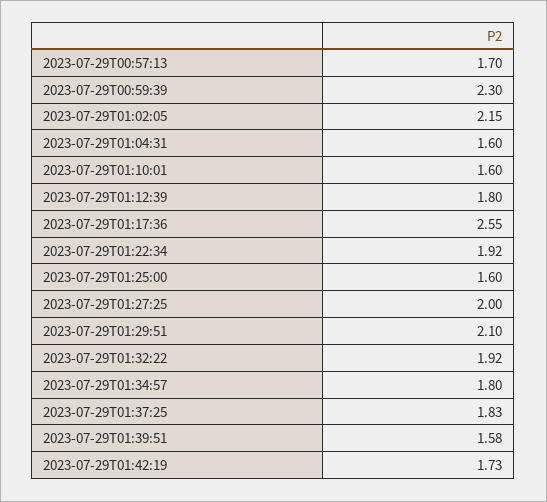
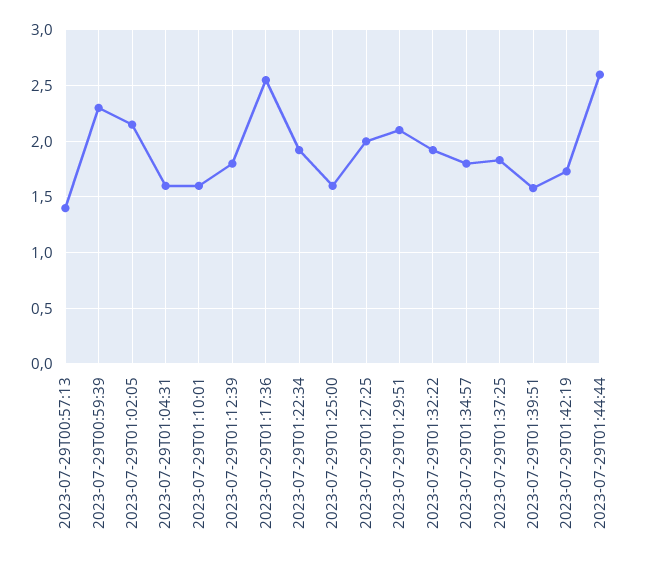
2023-07-29T00:57:13: 1.7 -> 1.4
2023-07-29T01:44:44: none -> 2.6

